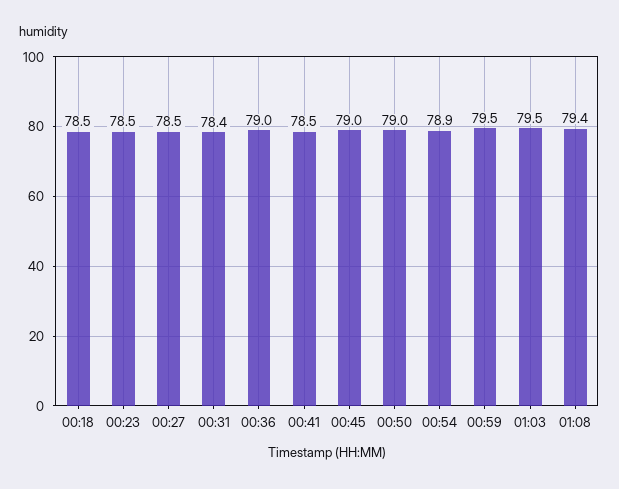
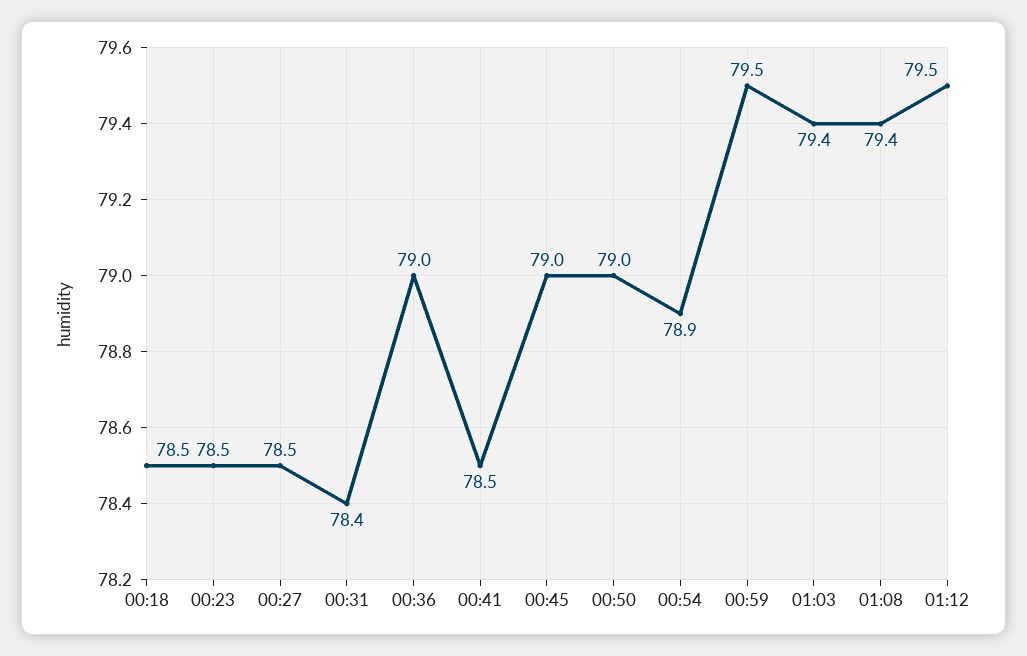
01:03: 79.5 -> 79.4
01:12: none -> 79.5

